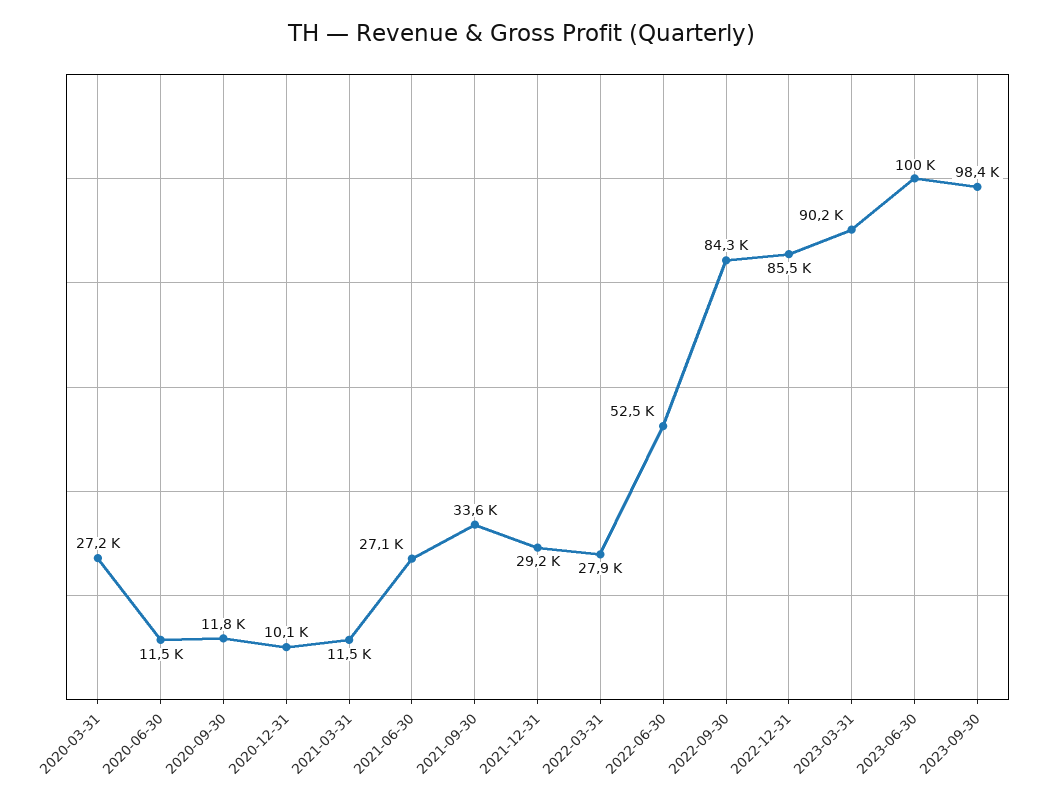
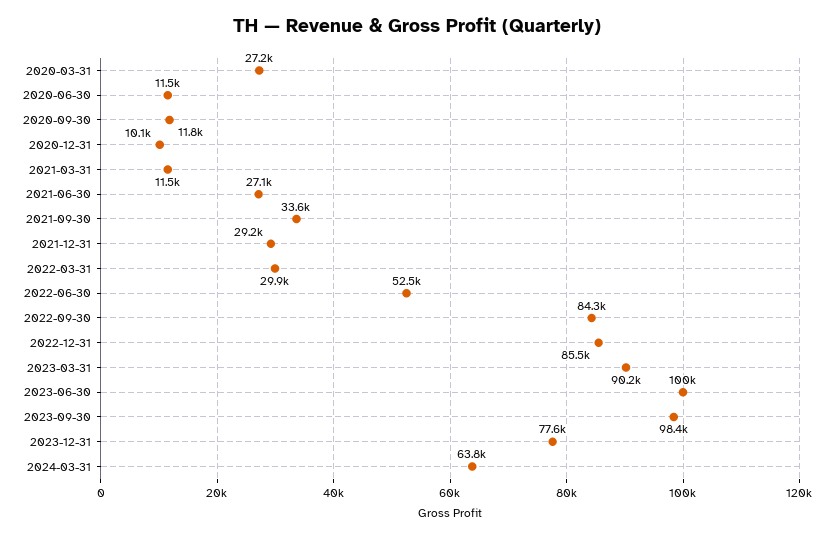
2022-03-31: 27900 -> 29900
2023-12-31: none -> 77600
2024-03-31: none -> 63800

